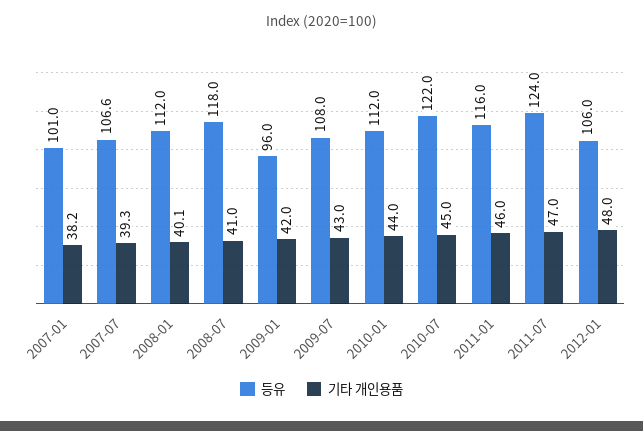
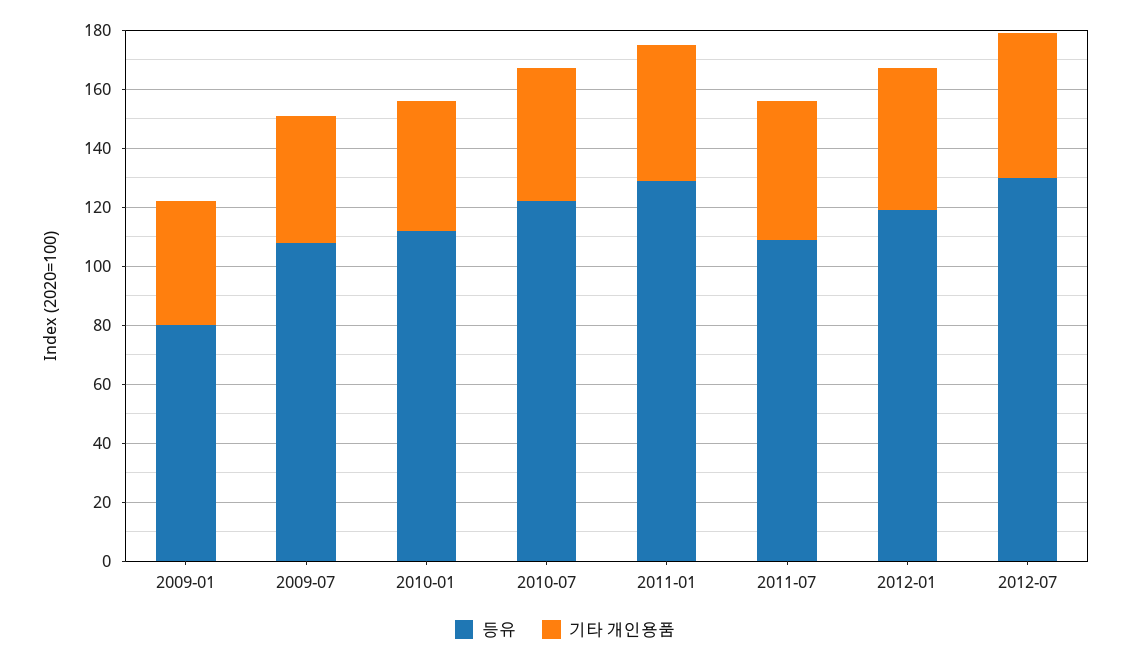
등유, 2007-01: 101 -> none
기타 개인용품, 2007-01: 38.2 -> none
등유, 2007-07: 106.6 -> none
기타 개인용품, 2007-07: 39.3 -> none
등유, 2008-01: 112 -> none
기타 개인용품, 2008-01: 40.1 -> none
등유, 2008-07: 118 -> none
기타 개인용품, 2008-07: 41 -> none
등유, 2009-01: 96 -> 80
등유, 2011-01: 116 -> 130
등유, 2011-07: 124 -> 110
등유, 2012-01: 106 -> 120
등유, 2012-07: none -> 130
기타 개인용품, 2012-07: none -> 50

